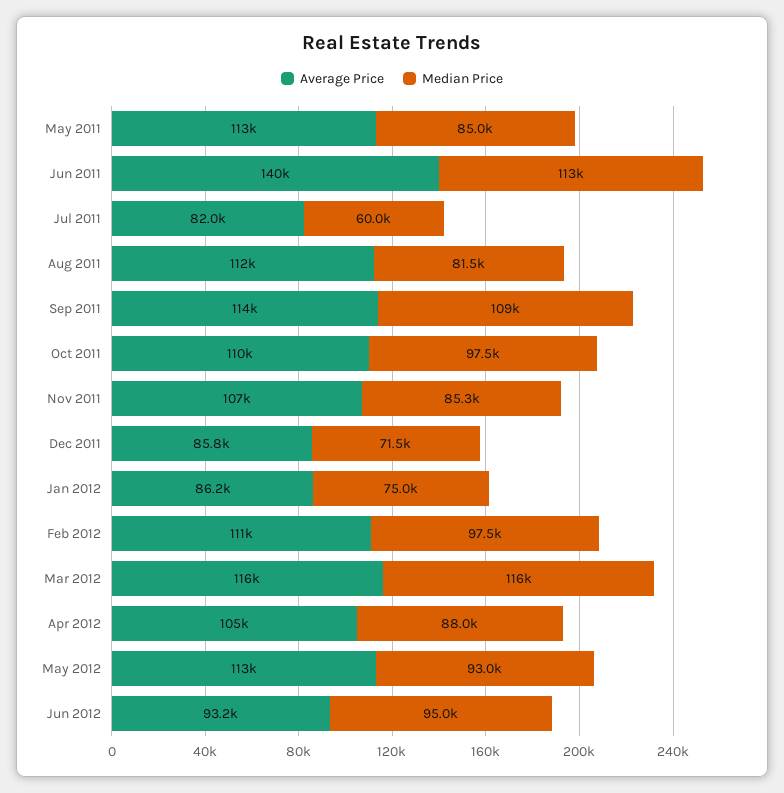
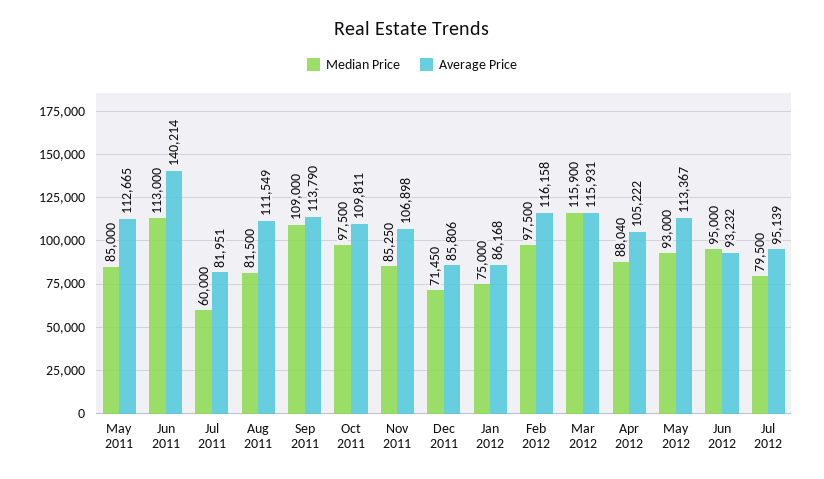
Average Price, Feb 2012: 111000 -> 116158
Median Price, Jul 2012: none -> 79500
Average Price, Jul 2012: none -> 95139

